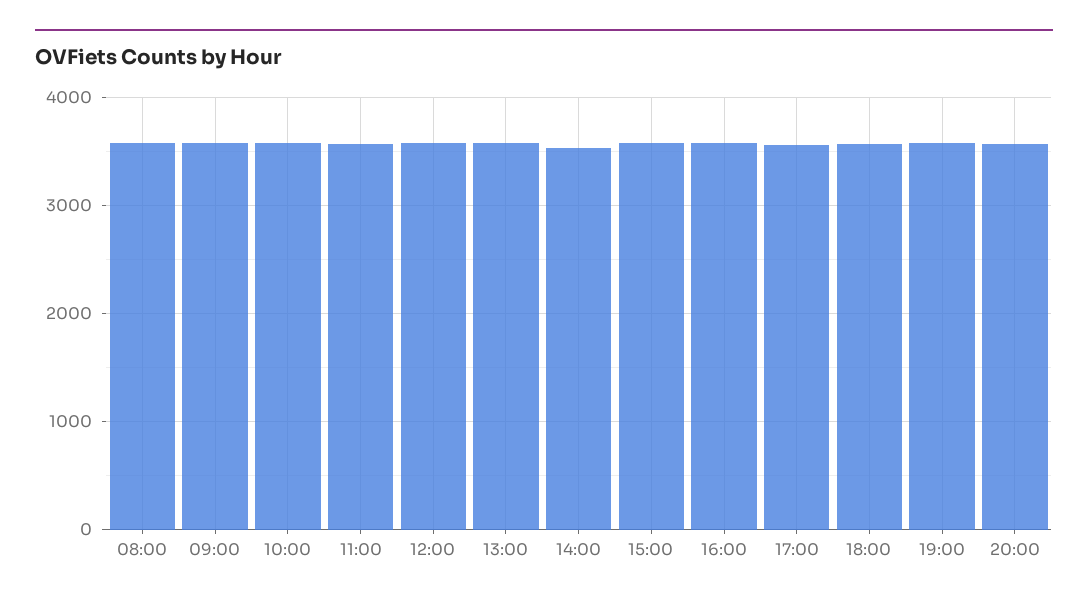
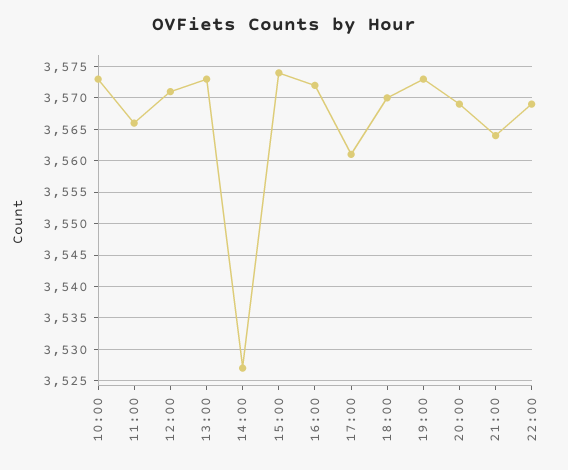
08:00: 3600 -> none
09:00: 3600 -> none
21:00: none -> 3564
22:00: none -> 3569

